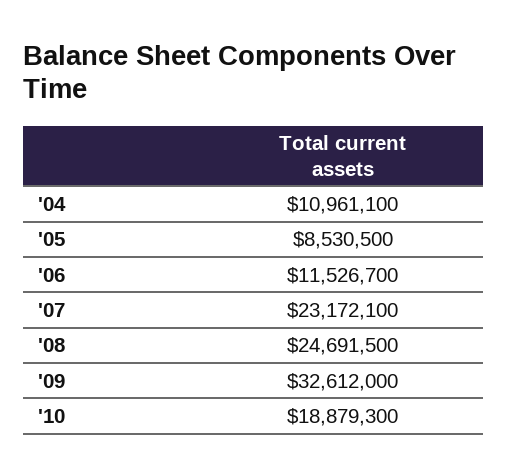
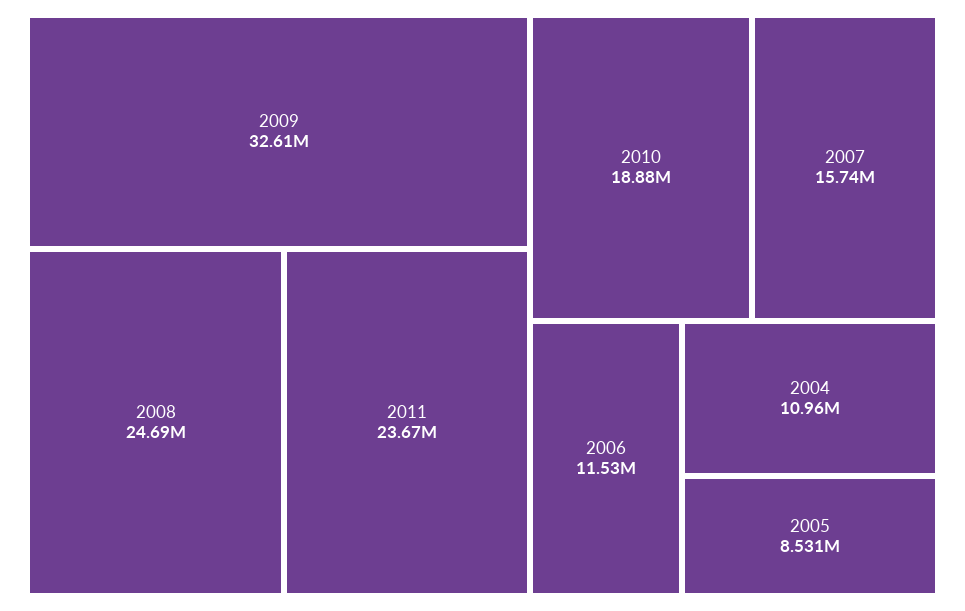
'07: 23172100 -> 15740000
2011: none -> 23670000

